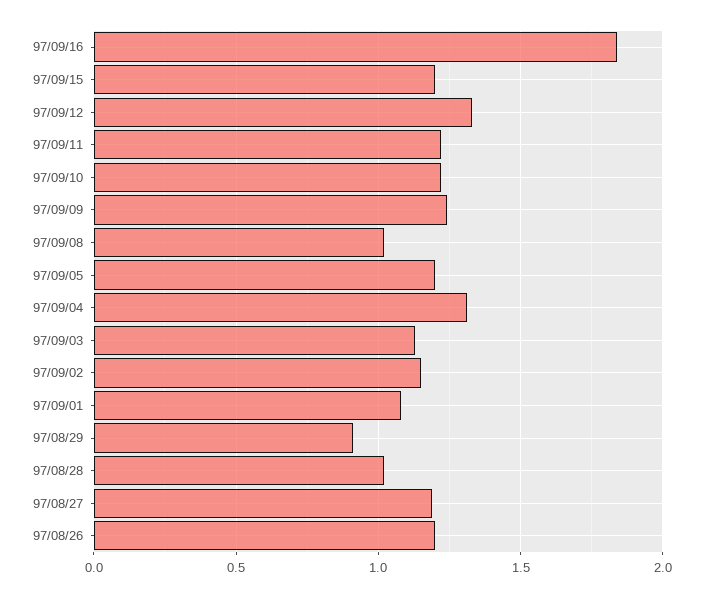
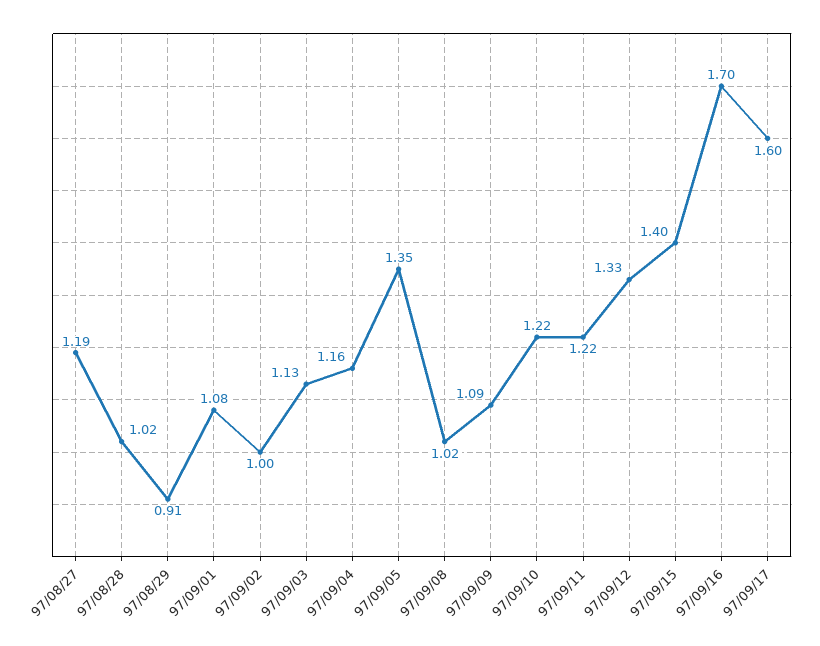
97/09/16: 1.85 -> 1.7
97/09/15: 1.2 -> 1.4
97/09/09: 1.25 -> 1.09
97/09/05: 1.2 -> 1.35
97/09/04: 1.3 -> 1.16
97/09/02: 1.15 -> 1
97/08/26: 1.2 -> none
97/09/17: none -> 1.6

